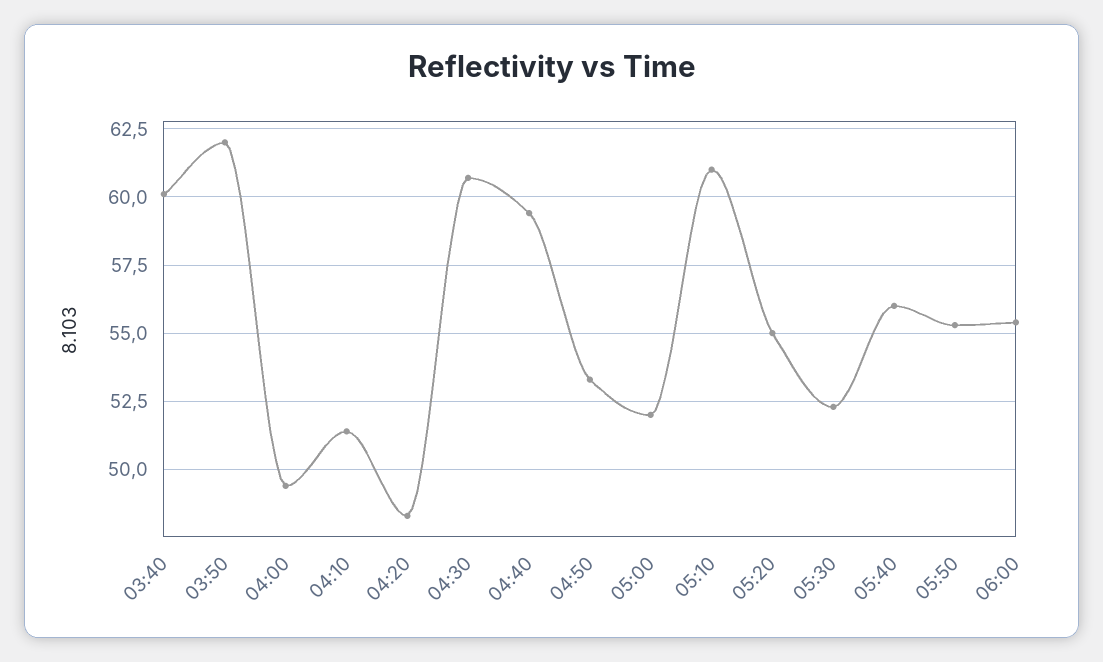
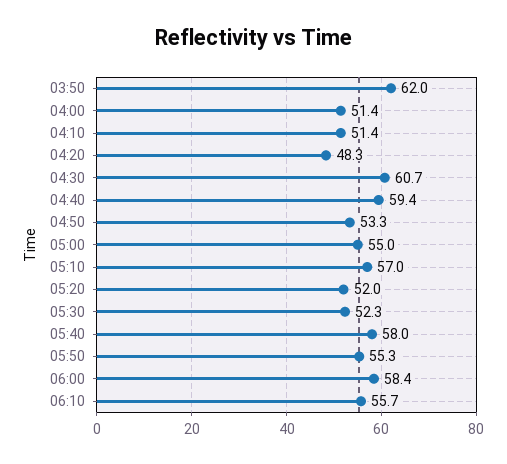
03:40: 60 -> none
04:00: 49.5 -> 51.4
05:00: 52 -> 55
05:10: 61 -> 57
05:20: 55 -> 52
05:40: 56 -> 58
06:00: 55.5 -> 58.4
06:10: none -> 55.7

